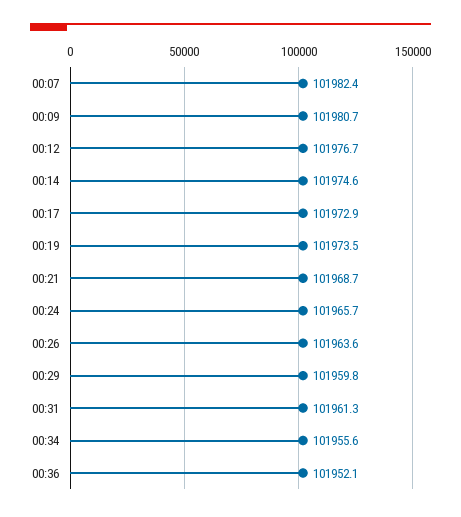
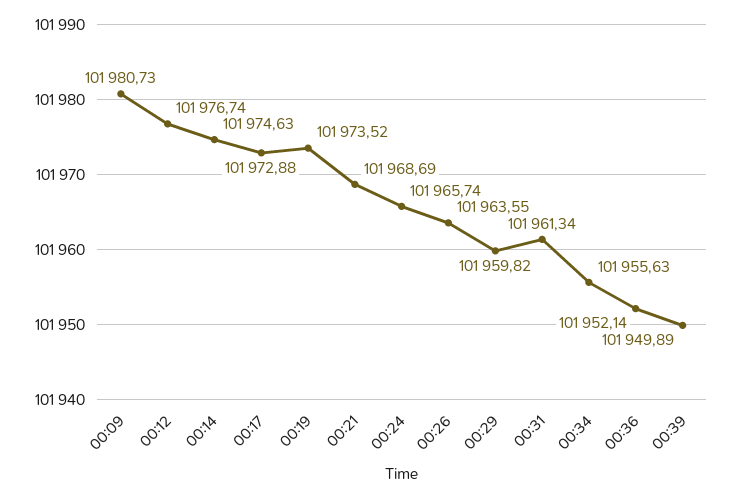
00:07: 101982.4 -> none
00:39: none -> 101949.89

